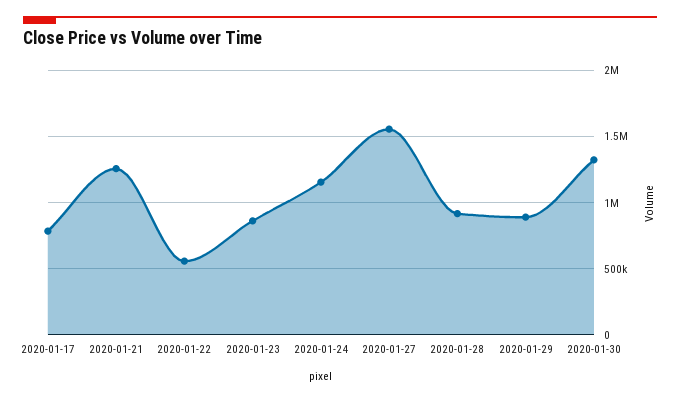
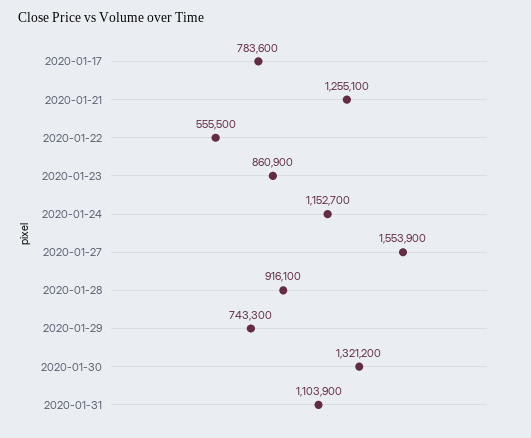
2020-01-29: 900000 -> 743300
2020-01-31: none -> 1103900

